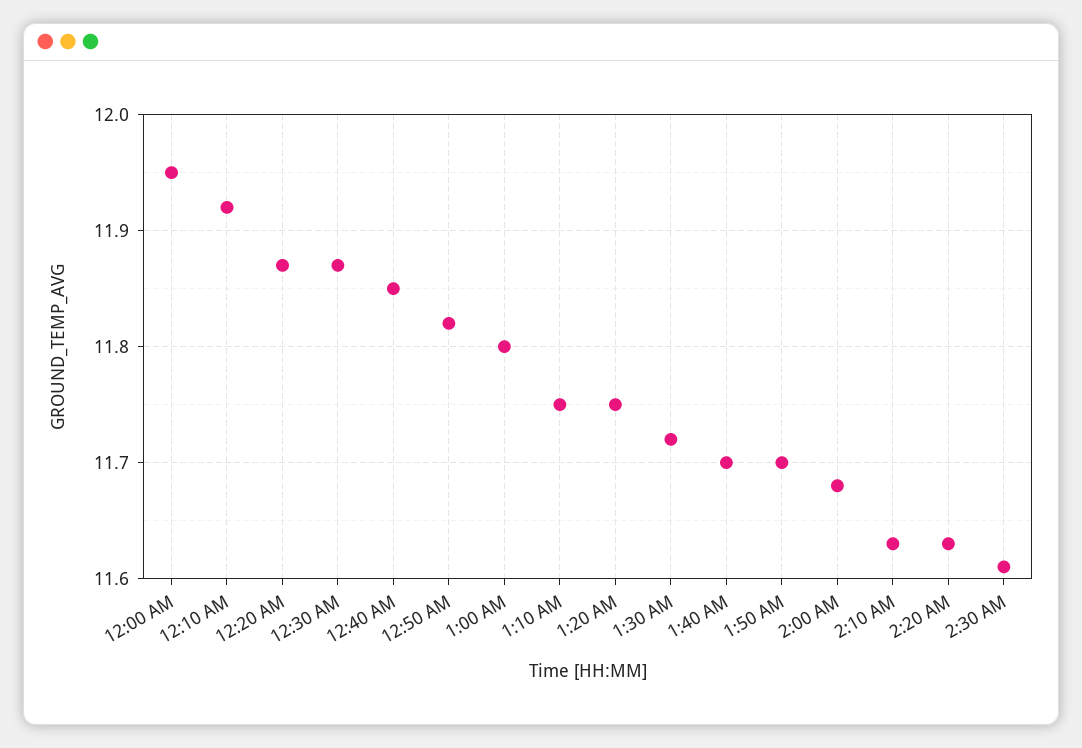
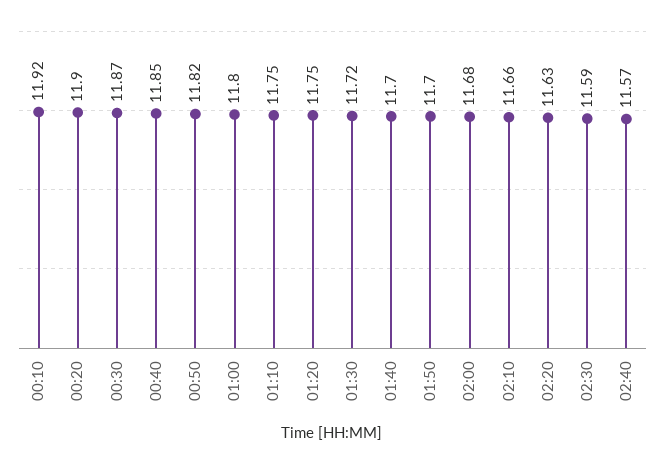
12:00 AM: 11.95 -> none
12:20 AM: 11.87 -> 11.9
2:10 AM: 11.63 -> 11.66
2:30 AM: 11.61 -> 11.59
02:40: none -> 11.57

